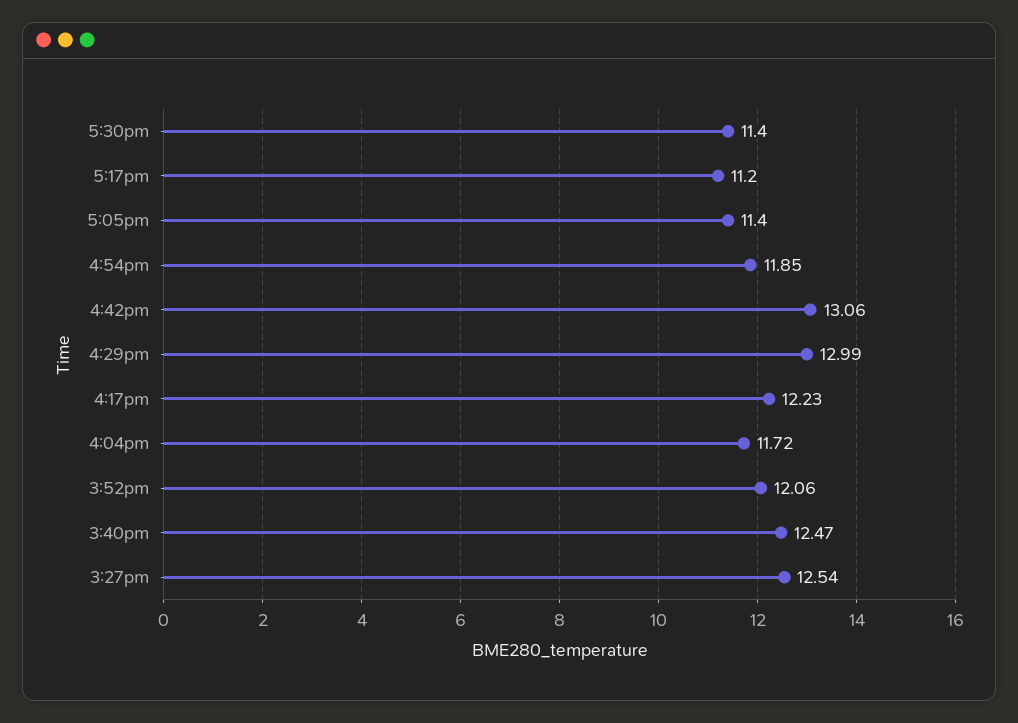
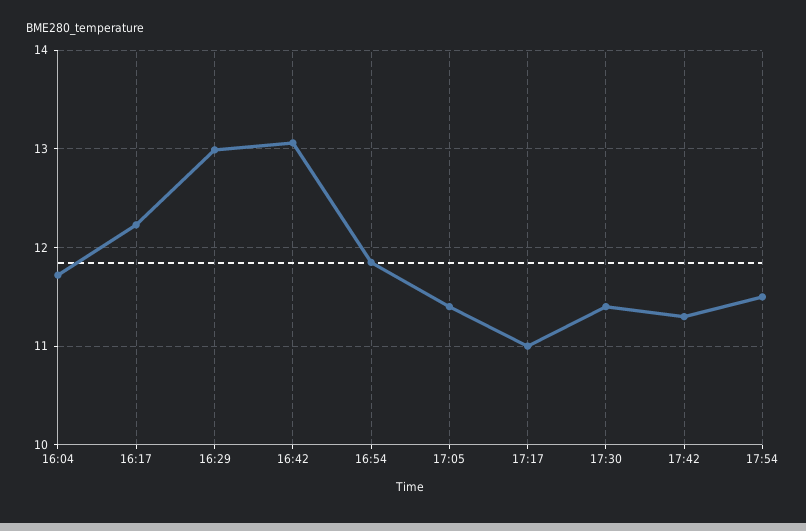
5:17pm: 11.2 -> 11
3:52pm: 12.06 -> none
3:40pm: 12.47 -> none
3:27pm: 12.54 -> none
17:42: none -> 11.3
17:54: none -> 11.5

